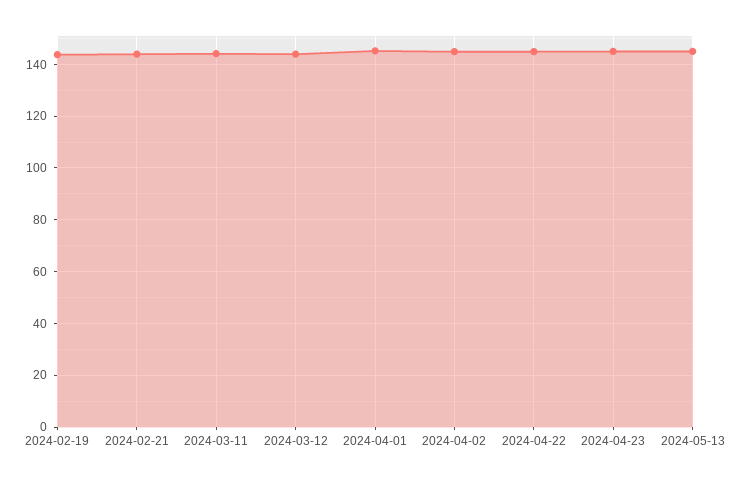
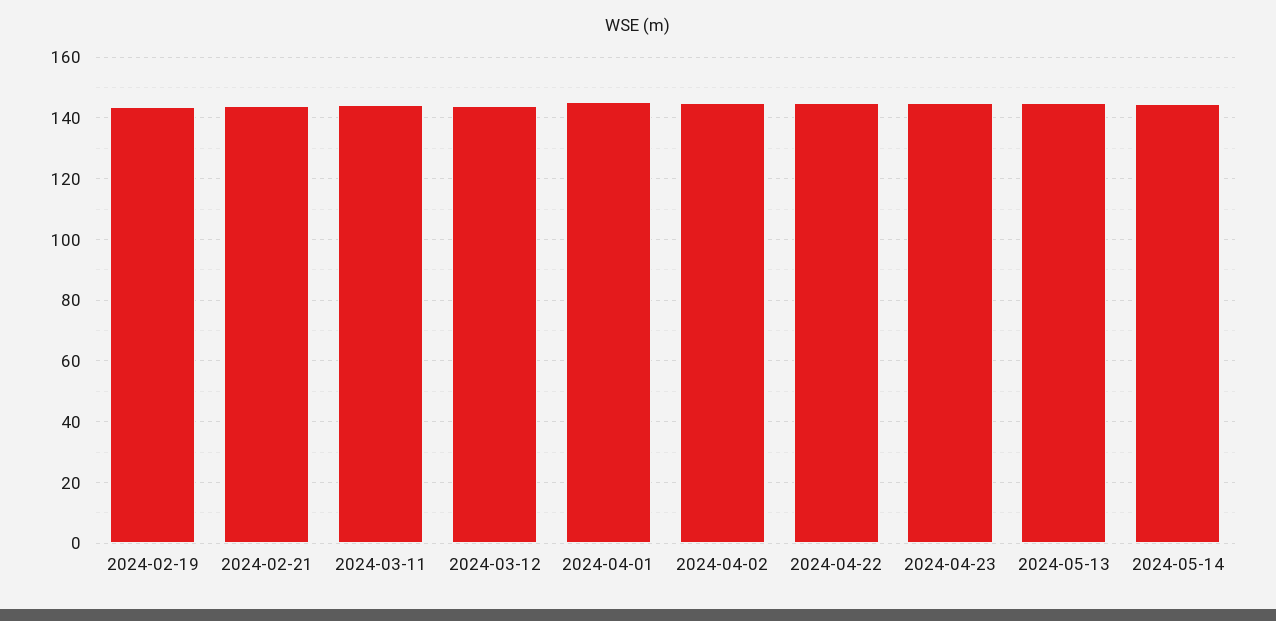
2024-05-14: none -> 144

